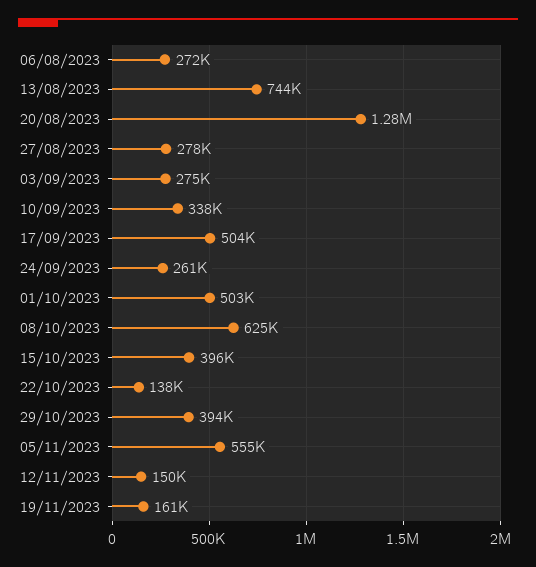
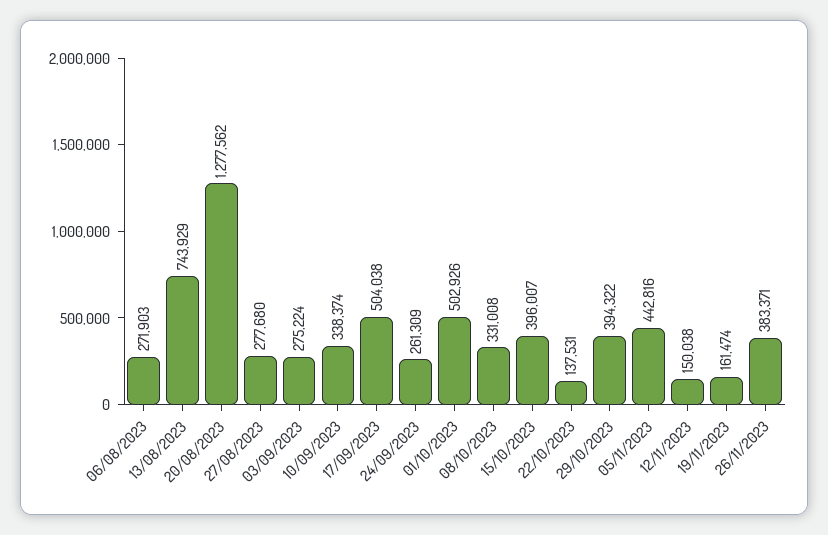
08/10/2023: 625000 -> 331008
05/11/2023: 555000 -> 442816
26/11/2023: none -> 383371

